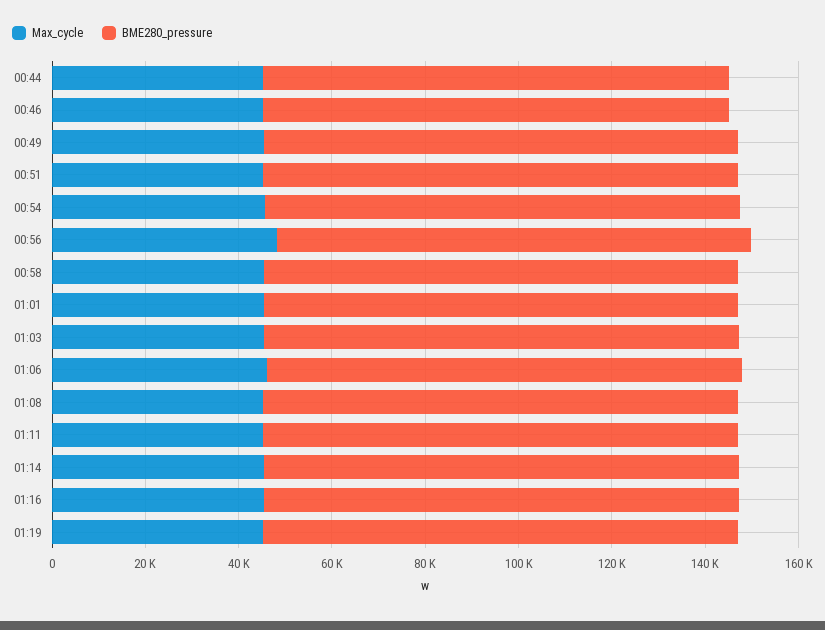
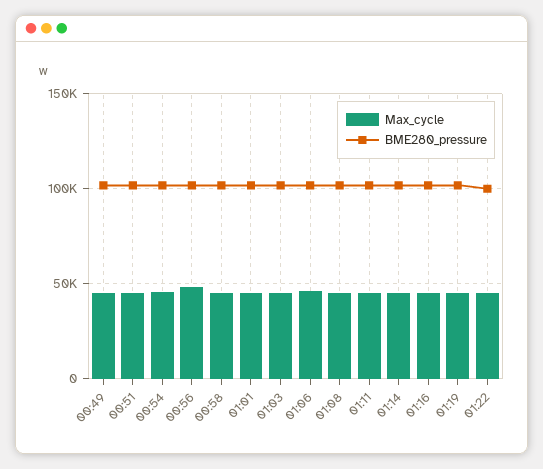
Max_cycle, 00:44: 45000 -> none
BME280_pressure, 00:44: 100000 -> none
Max_cycle, 00:46: 45000 -> none
BME280_pressure, 00:46: 100000 -> none
Max_cycle, 01:22: none -> 45000
BME280_pressure, 01:22: none -> 100000

